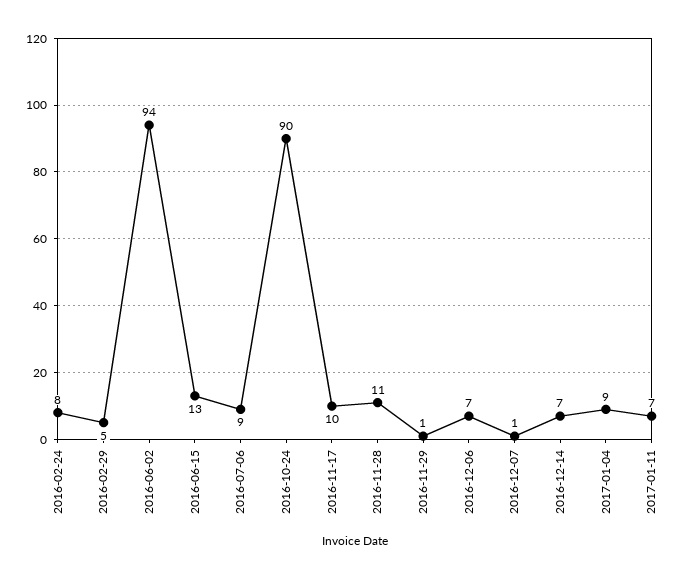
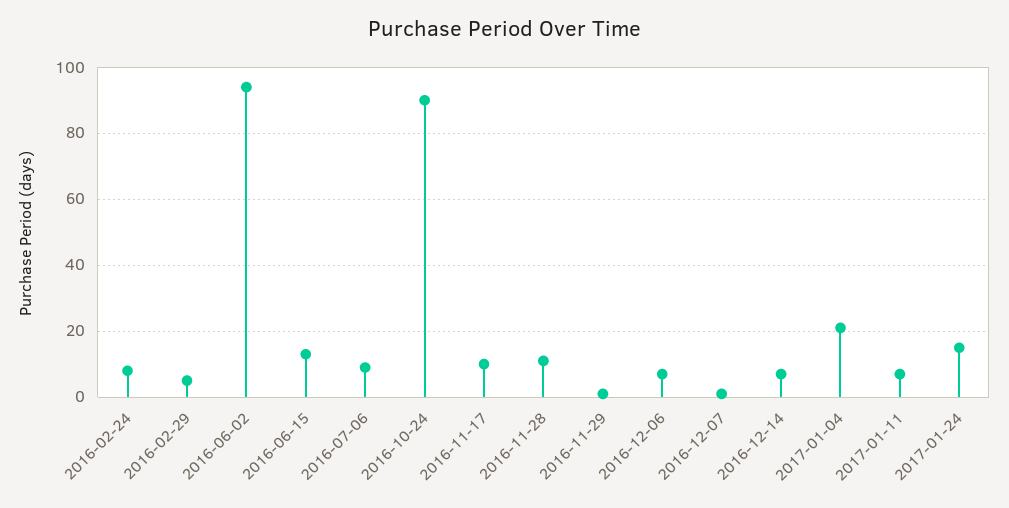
2017-01-04: 9 -> 20
2017-01-24: none -> 15

